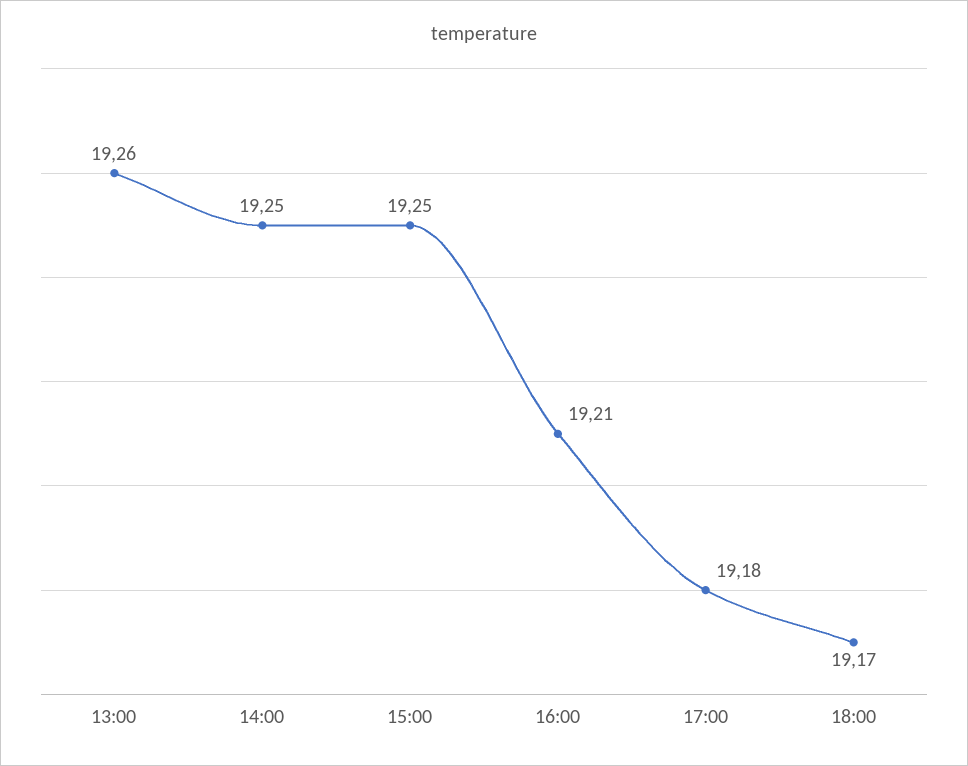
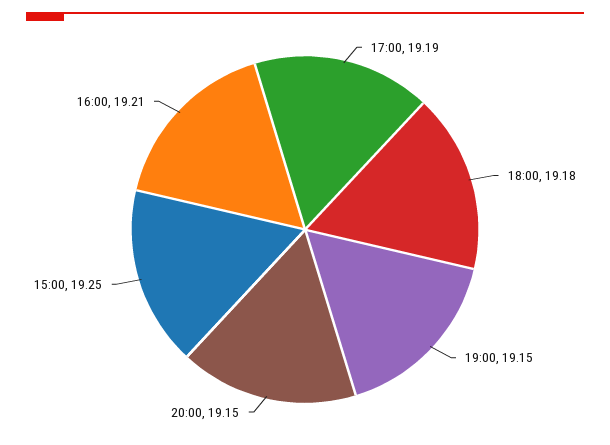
13:00: 19.26 -> none
14:00: 19.25 -> none
17:00: 19.18 -> 19.19
18:00: 19.17 -> 19.18
19:00: none -> 19.15
20:00: none -> 19.15

